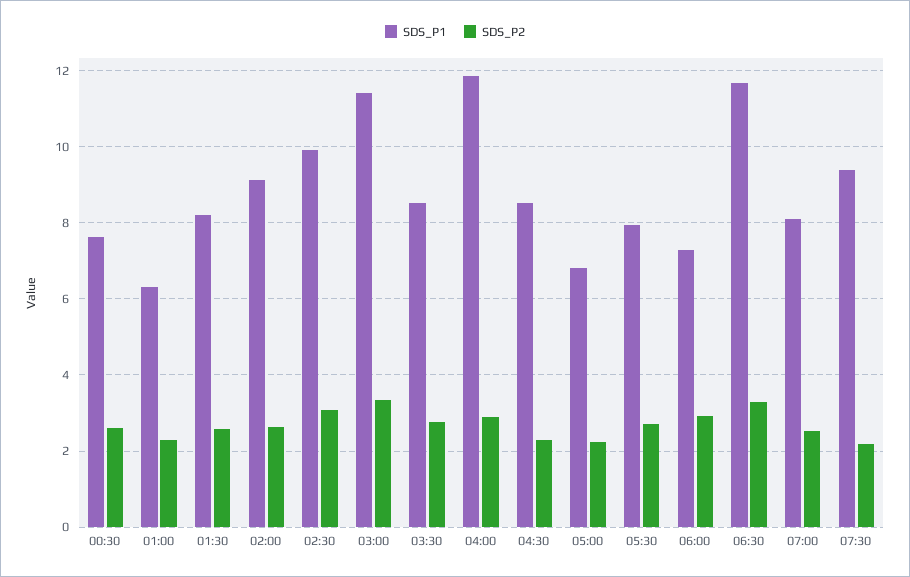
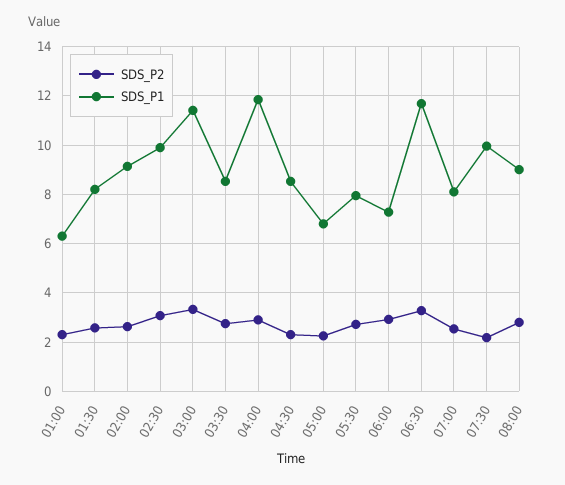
SDS_P1, 00:30: 7.6 -> none
SDS_P2, 00:30: 2.6 -> none
SDS_P1, 07:30: 9.4 -> 10
SDS_P2, 08:00: none -> 2.75
SDS_P1, 08:00: none -> 9

